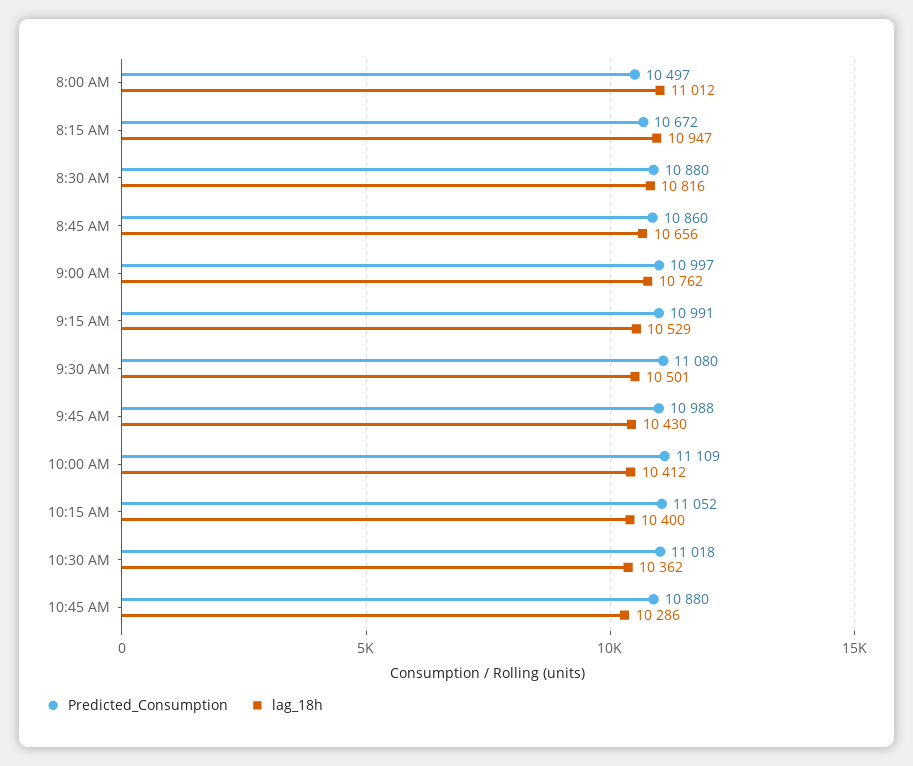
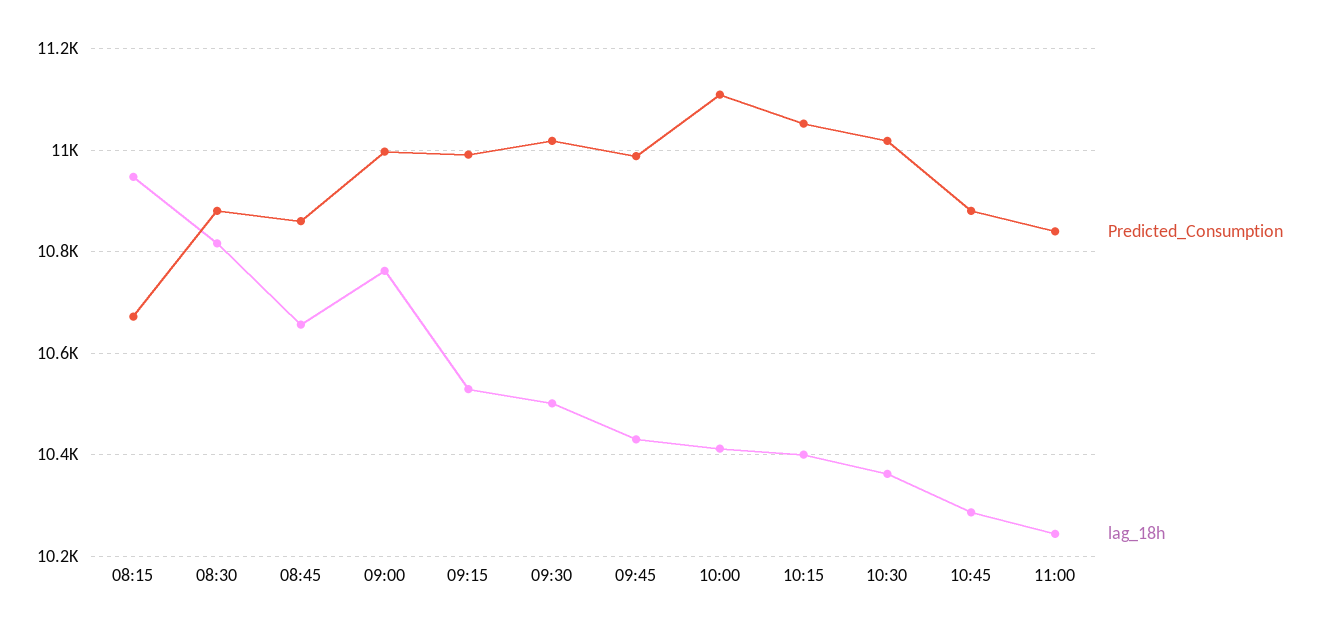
Predicted_Consumption, 8:00 AM: 10497 -> none
lag_18h, 8:00 AM: 11012 -> none
Predicted_Consumption, 9:30 AM: 11080 -> 11020
Predicted_Consumption, 11:00: none -> 10840
lag_18h, 11:00: none -> 10240

